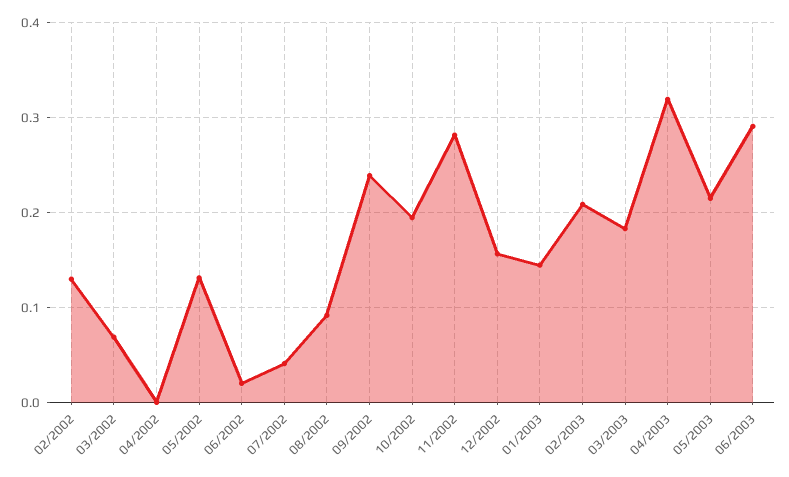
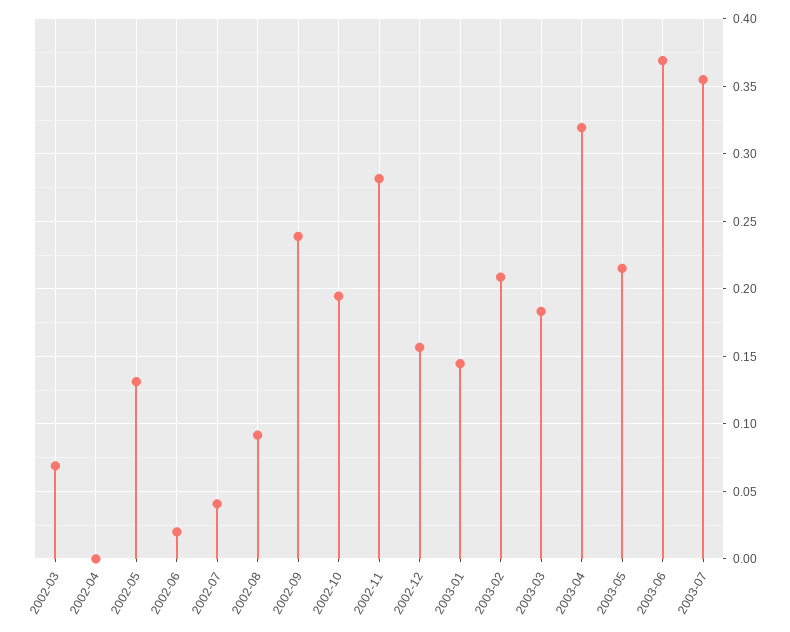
02/2002: 0.13 -> none
06/2003: 0.29 -> 0.37
2003-07: none -> 0.355

